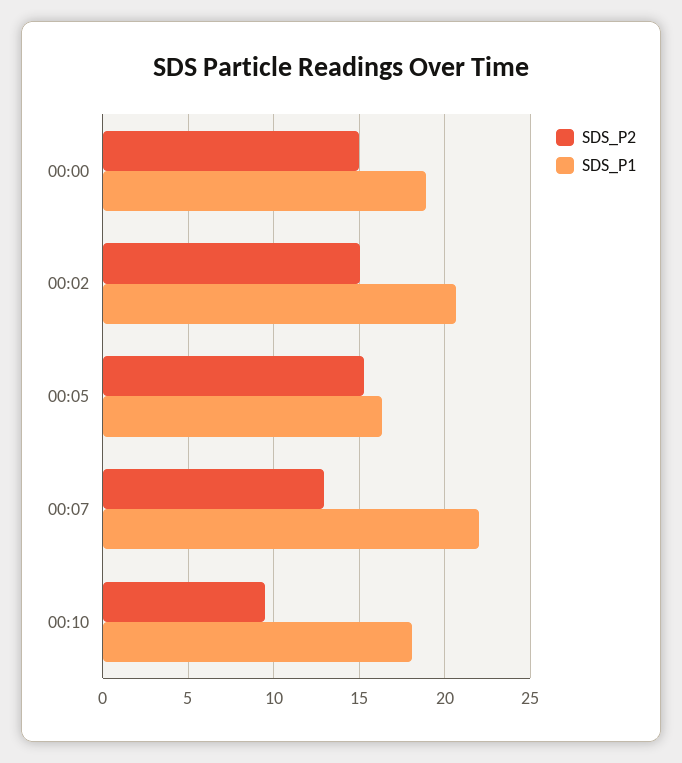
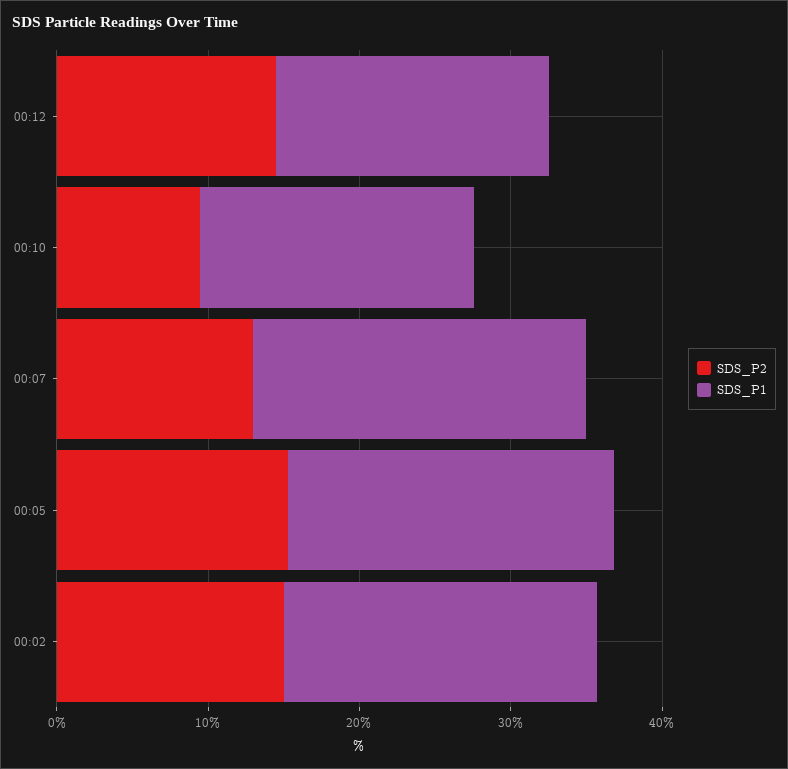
SDS_P2, 00:00: 15 -> none
SDS_P1, 00:00: 19 -> none
SDS_P1, 00:05: 16.5 -> 22
SDS_P2, 00:12: none -> 14
SDS_P1, 00:12: none -> 18

